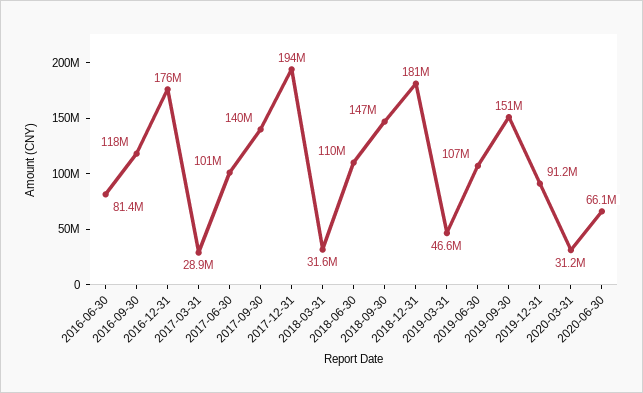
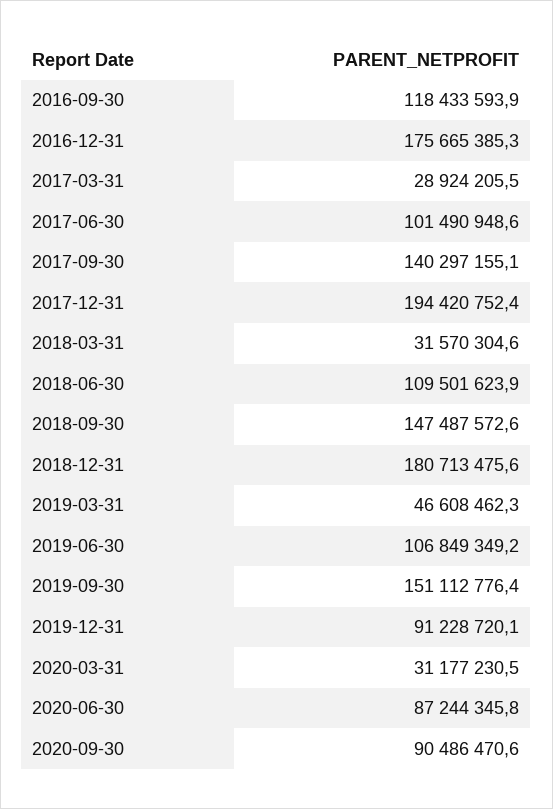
2016-06-30: 81400000 -> none
2020-06-30: 66100000 -> 87244345.8
2020-09-30: none -> 90486470.6

